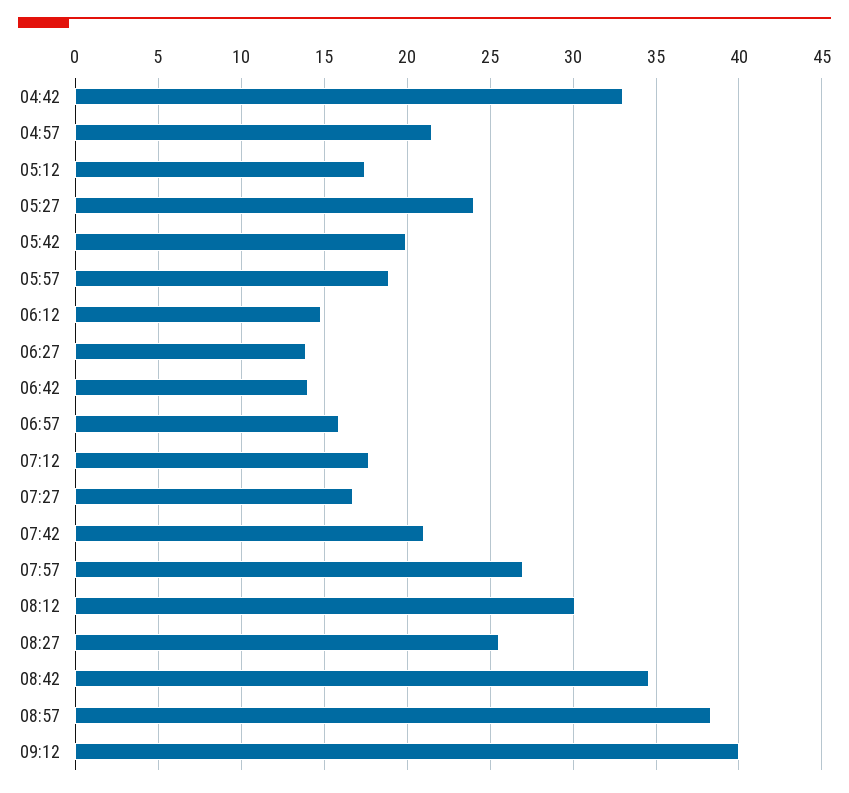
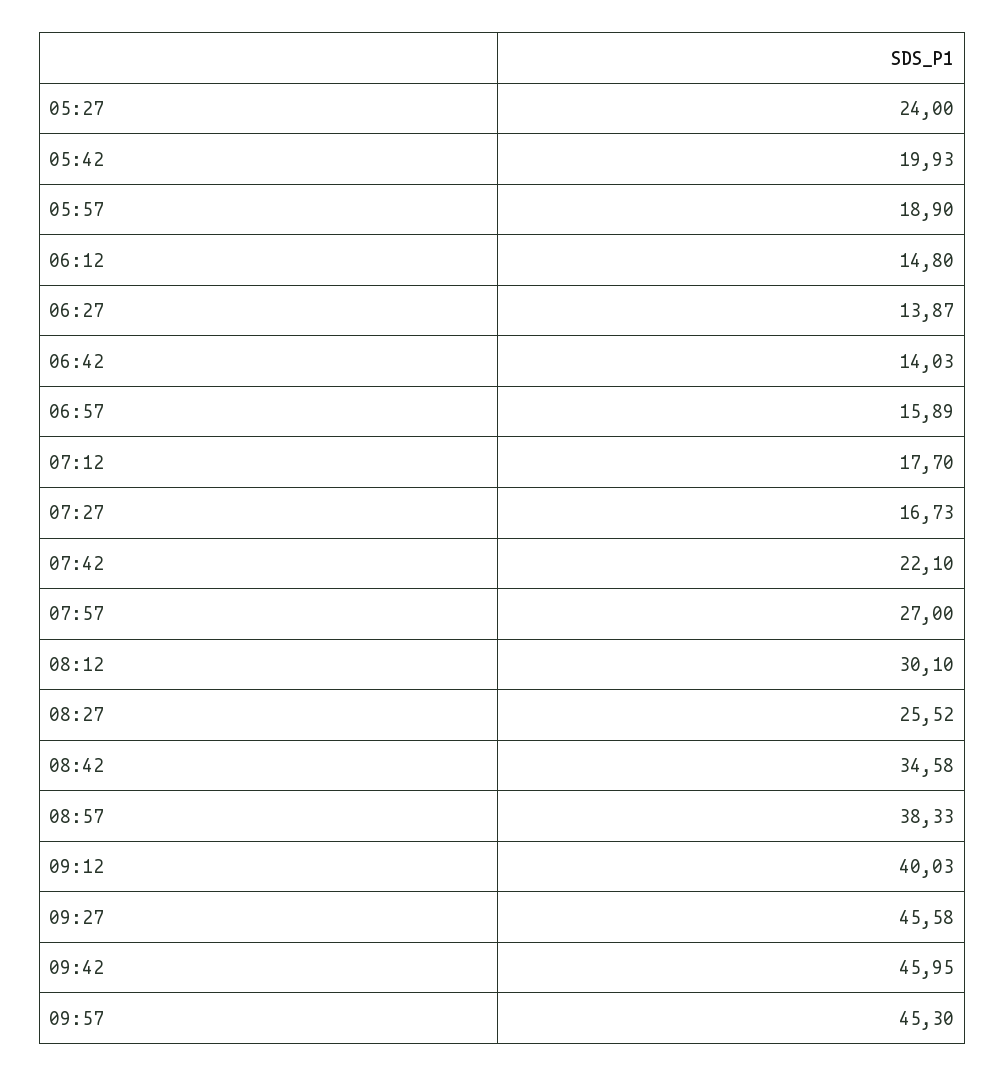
04:42: 33 -> none
04:57: 21.5 -> none
05:12: 17.5 -> none
07:42: 21 -> 22.1
09:27: none -> 45.58
09:42: none -> 45.95
09:57: none -> 45.3

